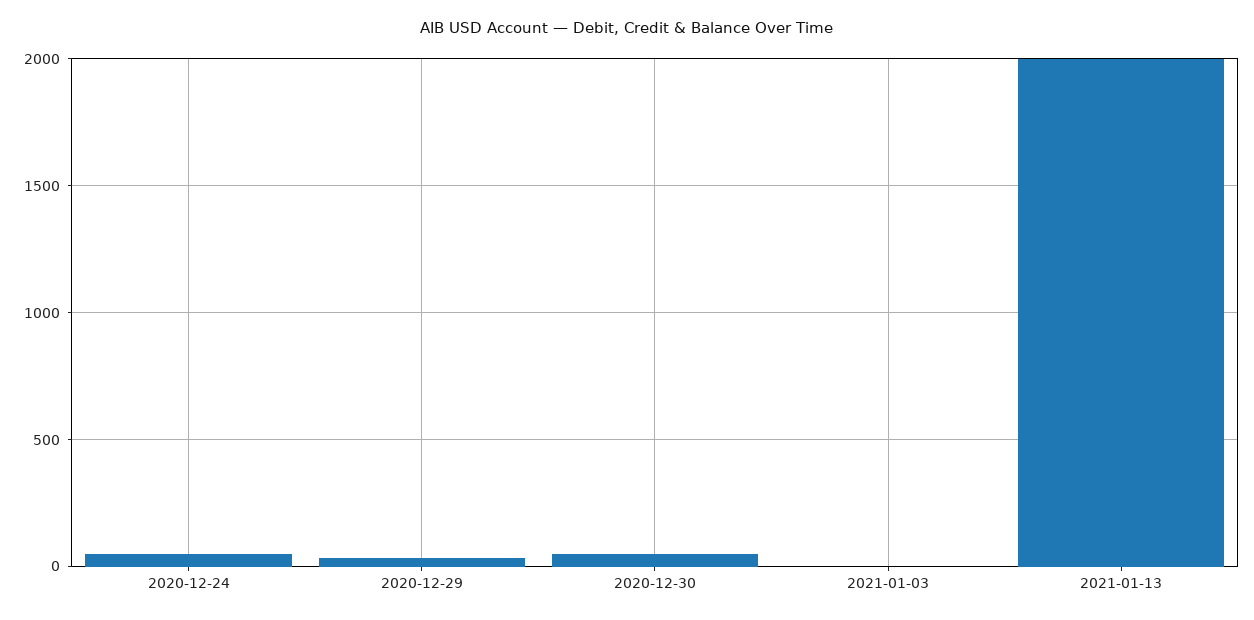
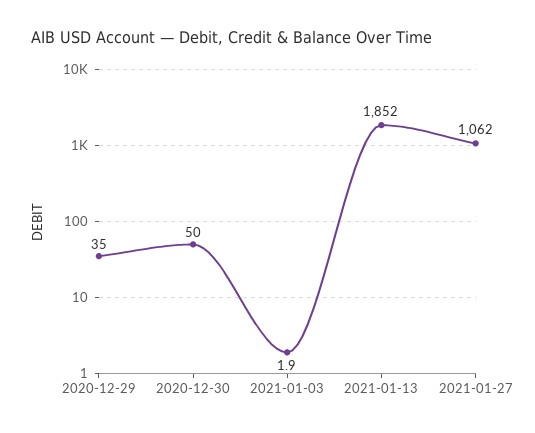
2020-12-24: 50 -> none
2021-01-13: 2000 -> 1852
2021-01-27: none -> 1062

